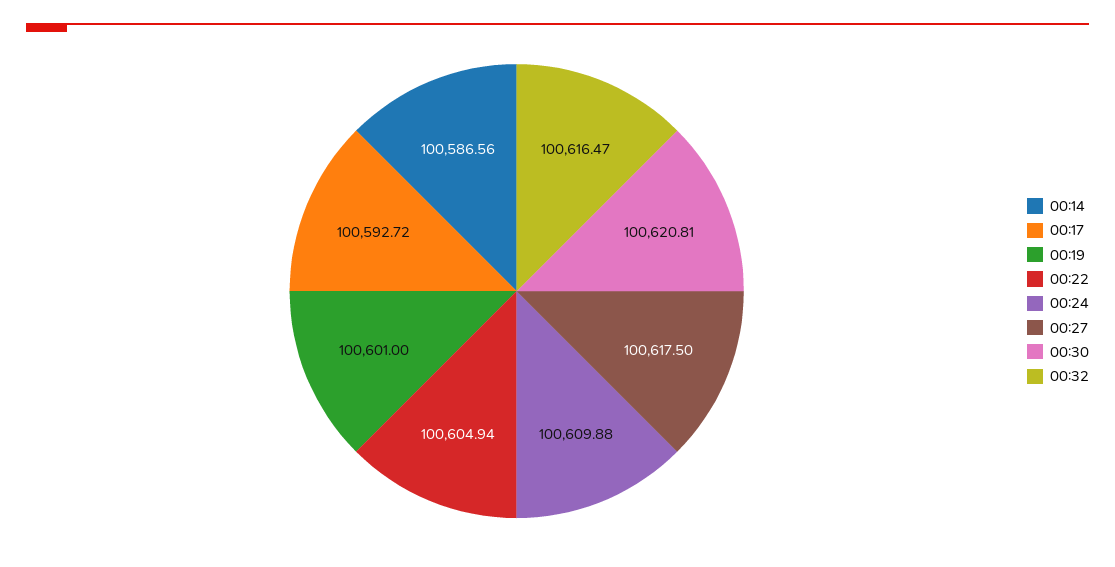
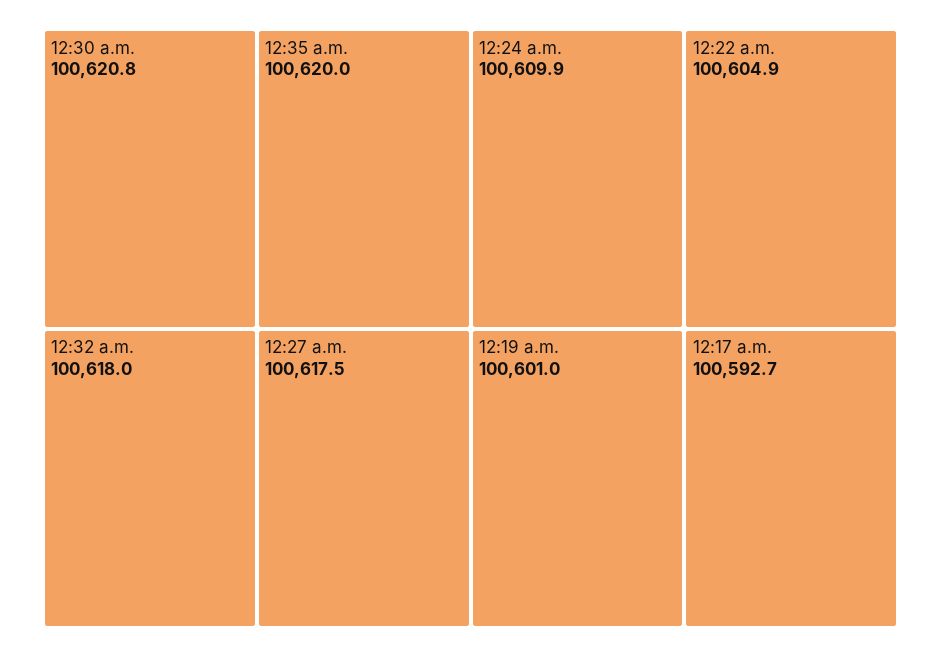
00:14: 100586.56 -> none
00:32: 100616.47 -> 100618
12:35 a.m.: none -> 100620

